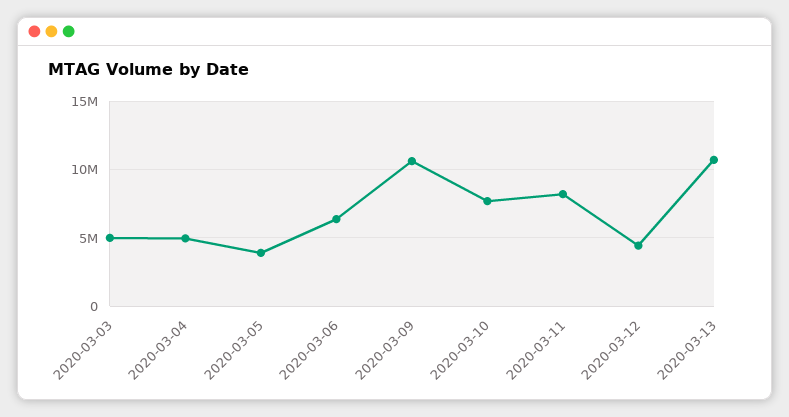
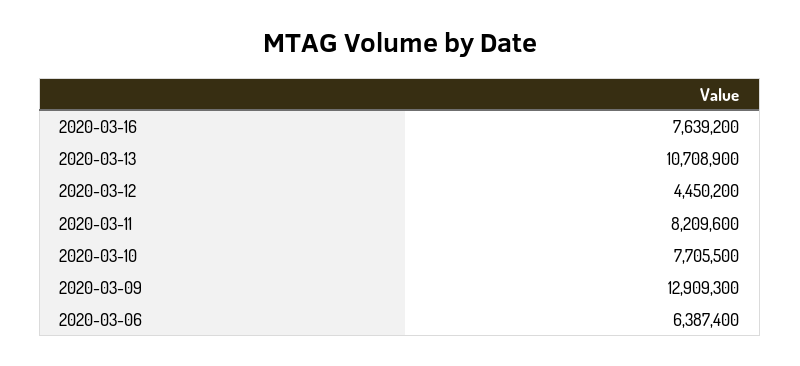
2020-03-03: 5000000 -> none
2020-03-04: 5000000 -> none
2020-03-05: 4000000 -> none
2020-03-09: 10500000 -> 12909300
2020-03-16: none -> 7639200

